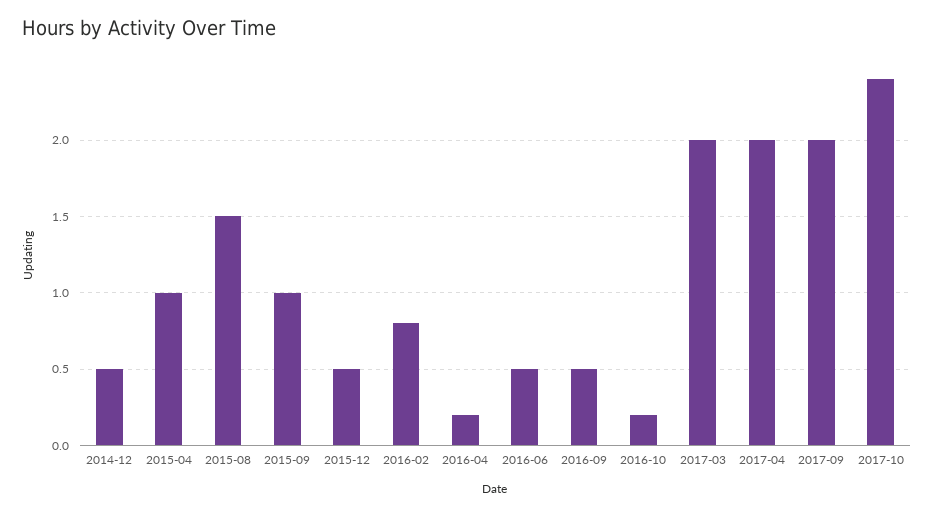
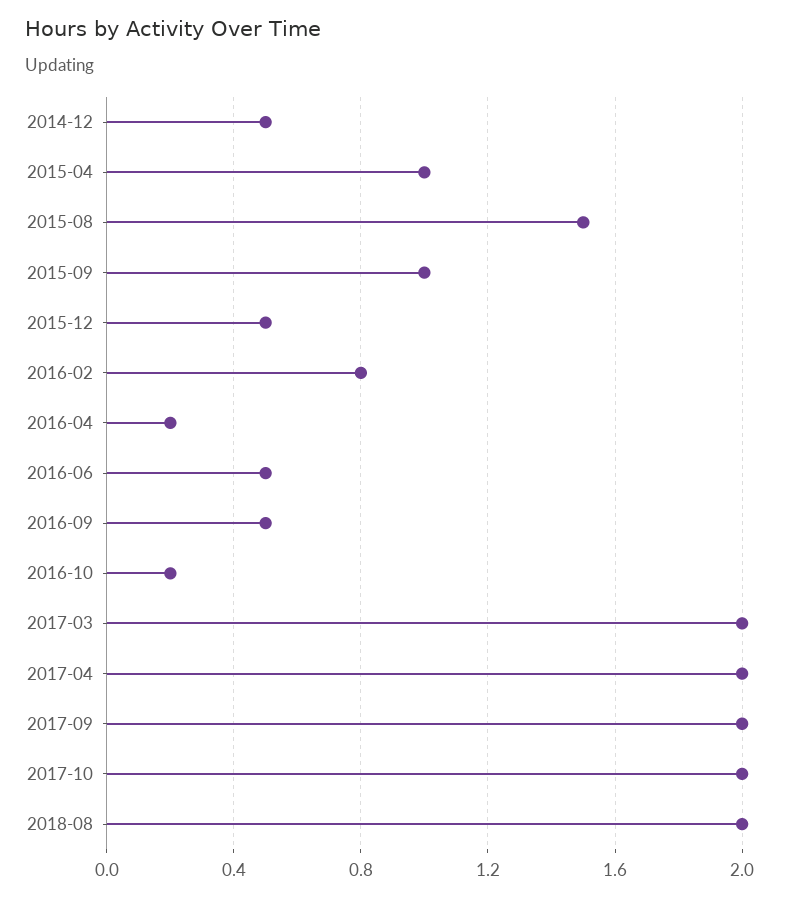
2017-10: 2.4 -> 2
2018-08: none -> 2

